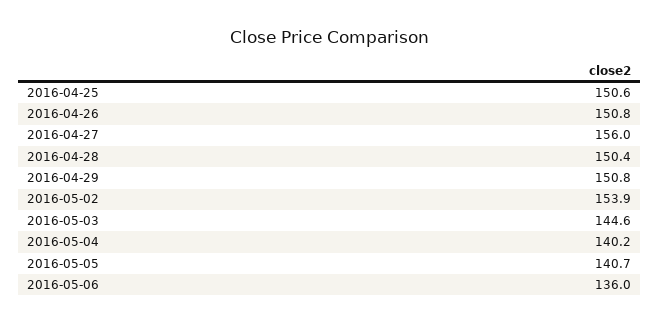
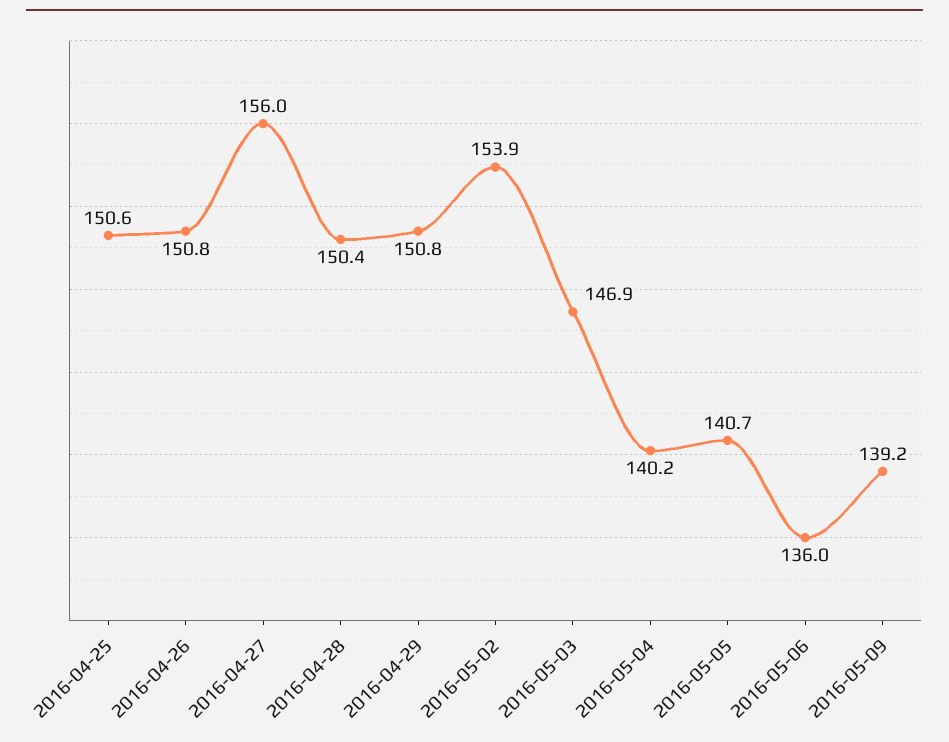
2016-05-03: 144.6 -> 146.9
2016-05-09: none -> 139.2

